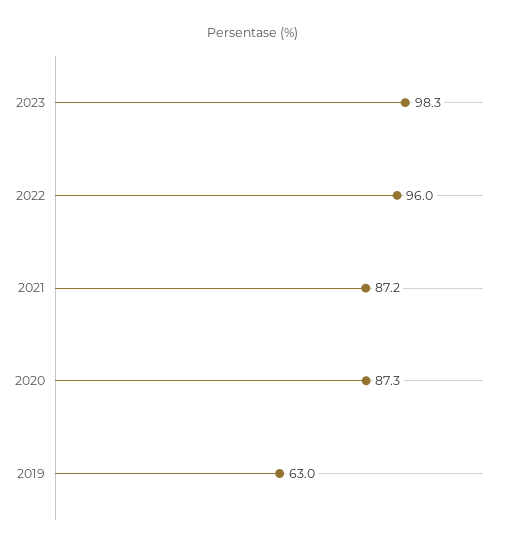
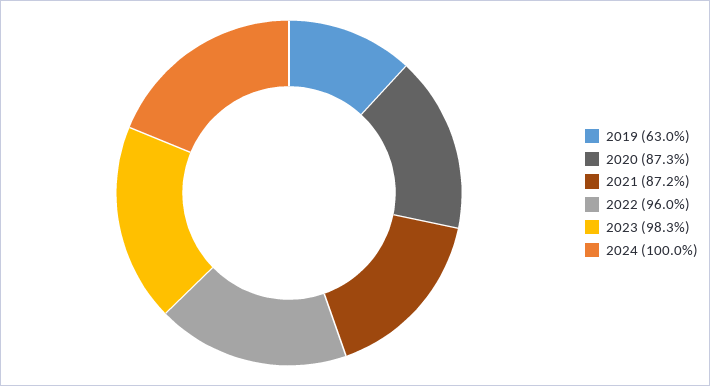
2024: none -> 100

